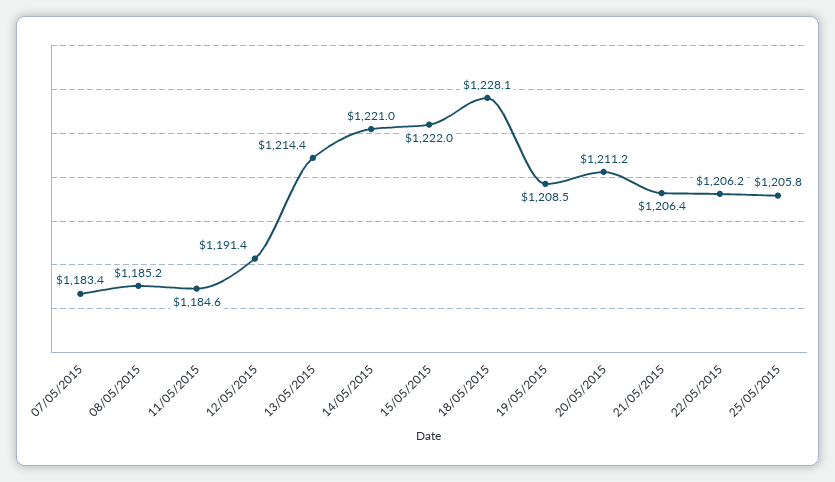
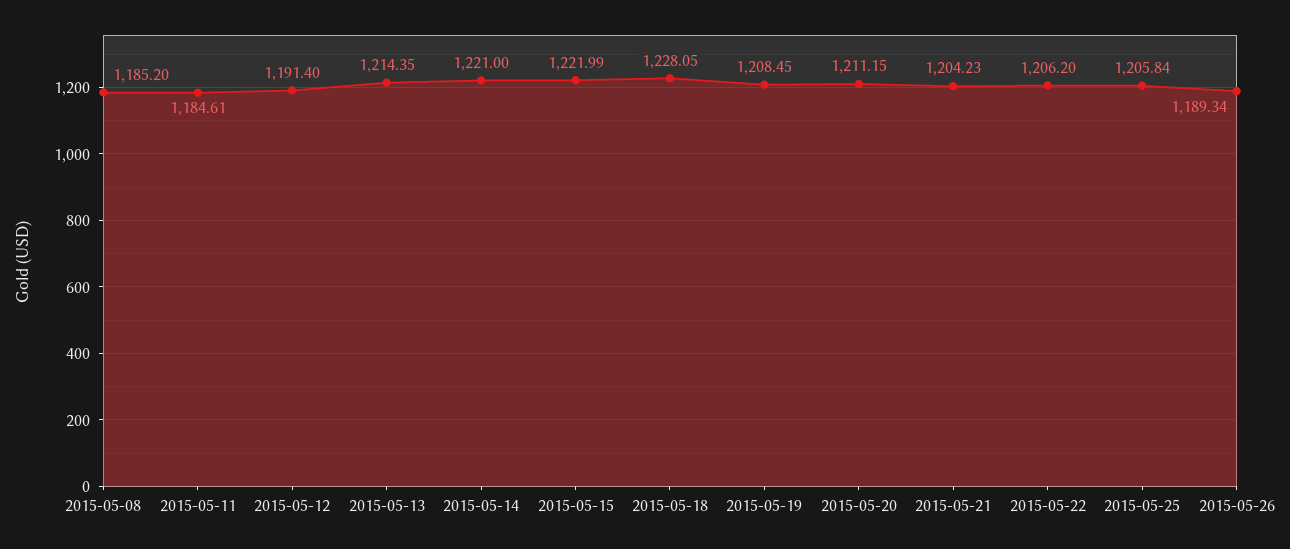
07/05/2015: 1183.4 -> none
21/05/2015: 1206.4 -> 1204.23
2015-05-26: none -> 1189.34

